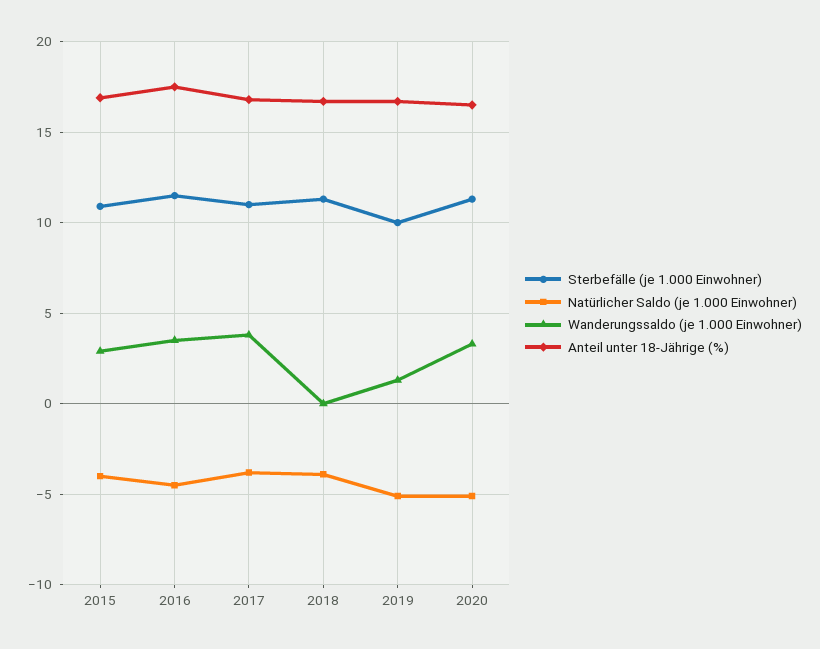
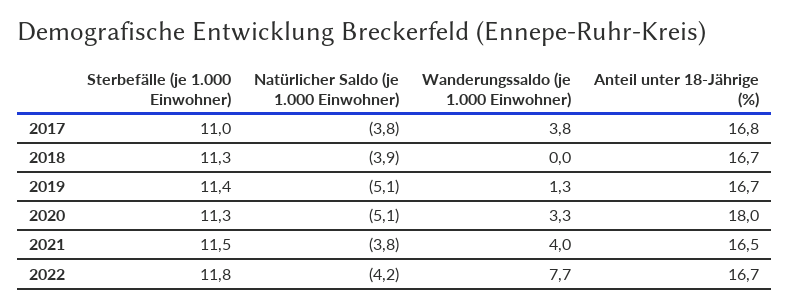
Sterbefälle (je 1.000 Einwohner), 2015: 11 -> none
Natürlicher Saldo (je 1.000 Einwohner), 2015: -4 -> none
Wanderungssaldo (je 1.000 Einwohner), 2015: 3 -> none
Anteil unter 18-Jährige (%), 2015: 17 -> none
Sterbefälle (je 1.000 Einwohner), 2016: 11.5 -> none
Natürlicher Saldo (je 1.000 Einwohner), 2016: -4.5 -> none
Wanderungssaldo (je 1.000 Einwohner), 2016: 3.5 -> none
Anteil unter 18-Jährige (%), 2016: 17.5 -> none
Sterbefälle (je 1.000 Einwohner), 2019: 10 -> 11.4
Anteil unter 18-Jährige (%), 2020: 16.5 -> 18
Sterbefälle (je 1.000 Einwohner), 2021: none -> 11.5
Natürlicher Saldo (je 1.000 Einwohner), 2021: none -> -3.8
Wanderungssaldo (je 1.000 Einwohner), 2021: none -> 4
Anteil unter 18-Jährige (%), 2021: none -> 16.5
Sterbefälle (je 1.000 Einwohner), 2022: none -> 11.8
Natürlicher Saldo (je 1.000 Einwohner), 2022: none -> -4.2
Wanderungssaldo (je 1.000 Einwohner), 2022: none -> 7.7
Anteil unter 18-Jährige (%), 2022: none -> 16.7

